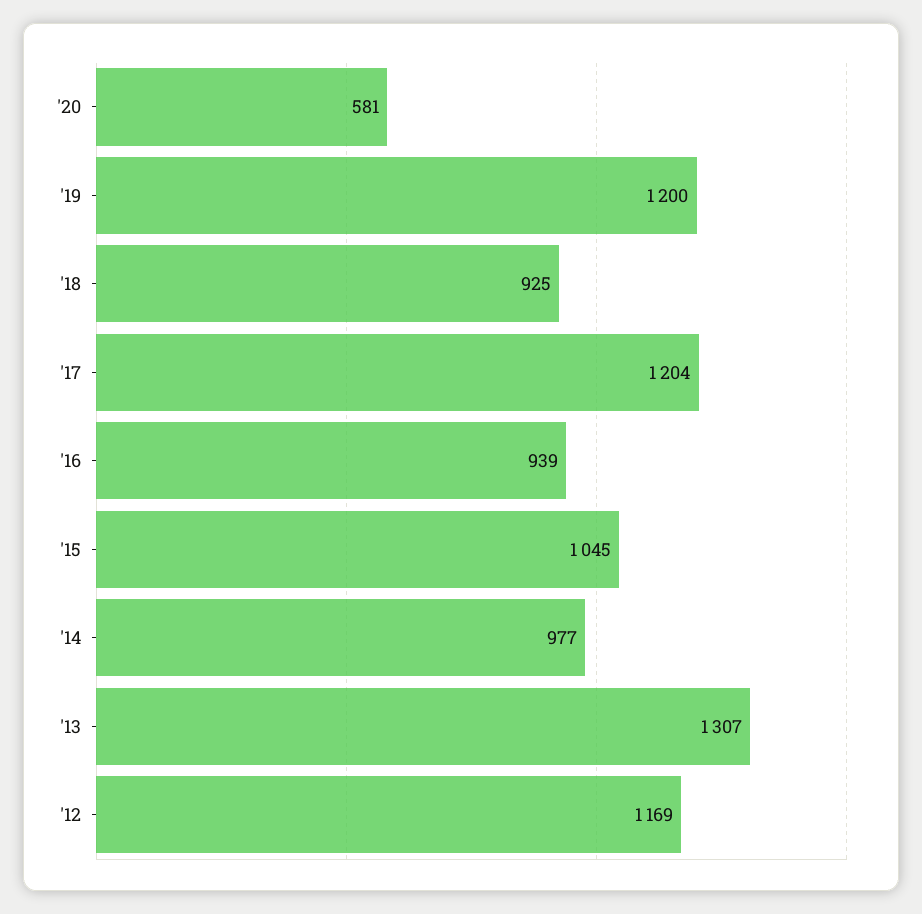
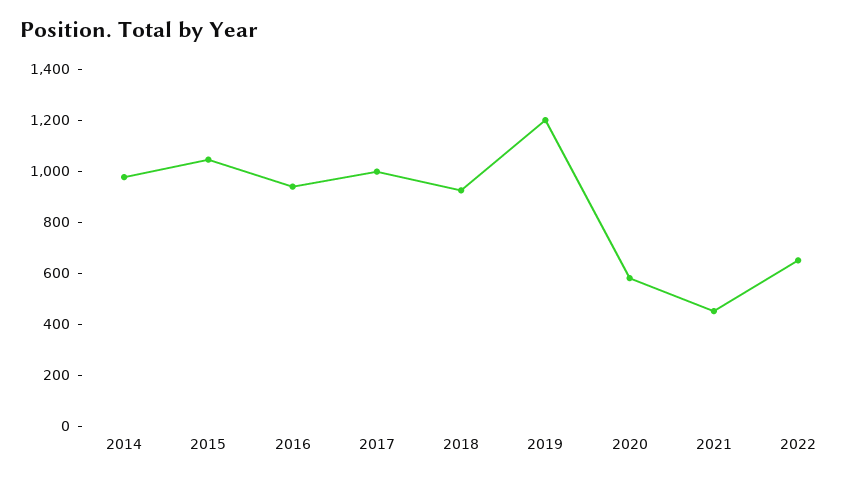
'17: 1204 -> 1000
'13: 1307 -> none
'12: 1169 -> none
2021: none -> 450
2022: none -> 650

